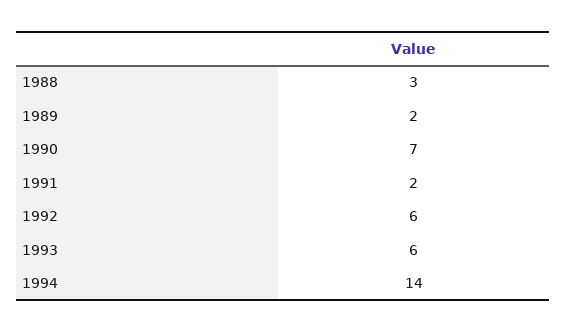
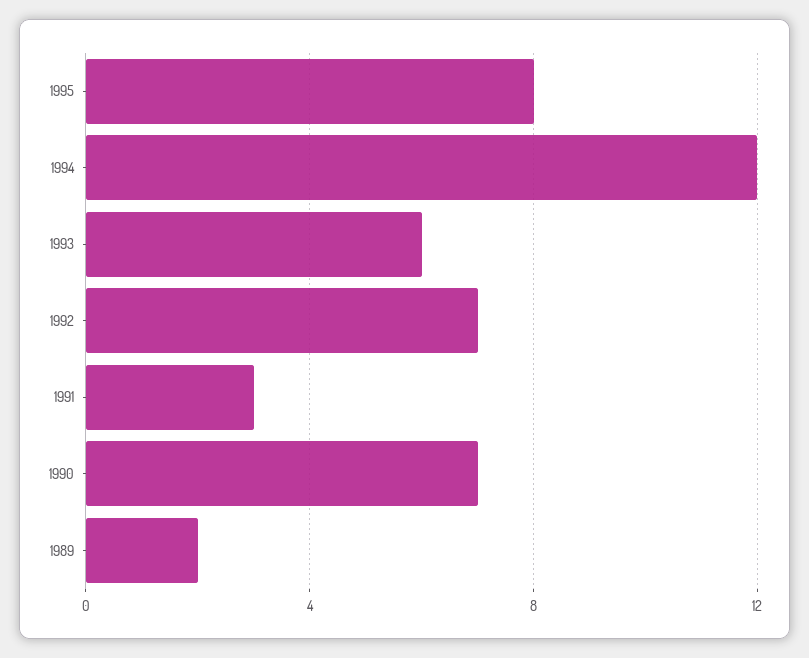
1988: 3 -> none
1991: 2 -> 3
1992: 6 -> 7
1994: 14 -> 12
1995: none -> 8

